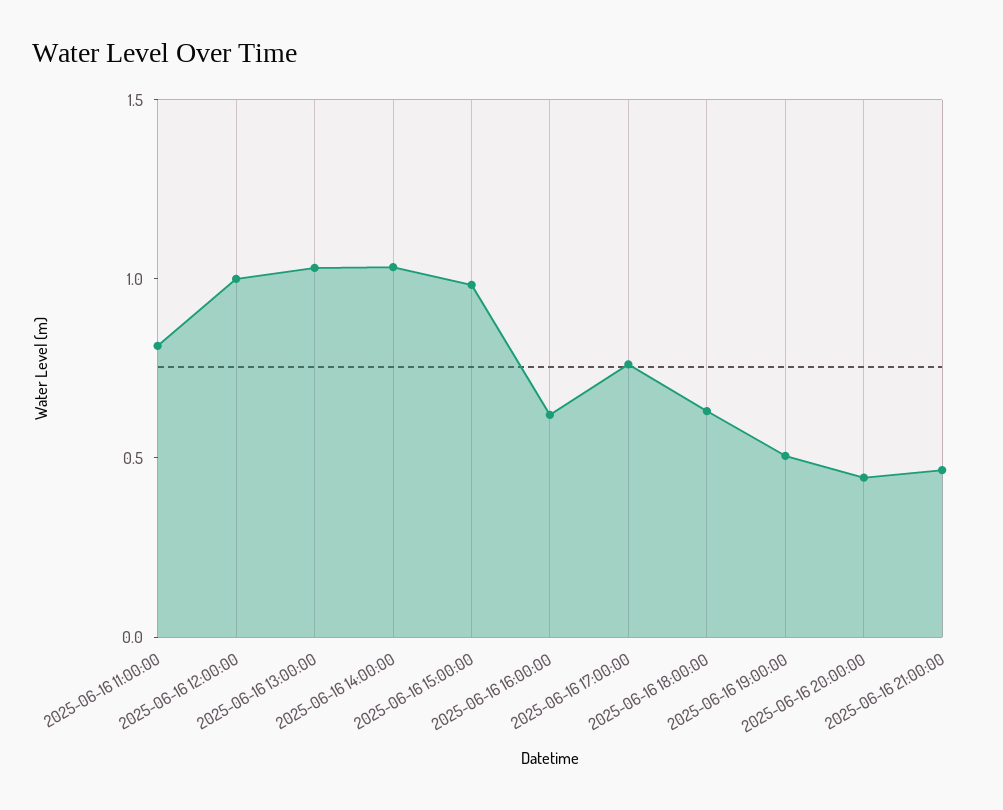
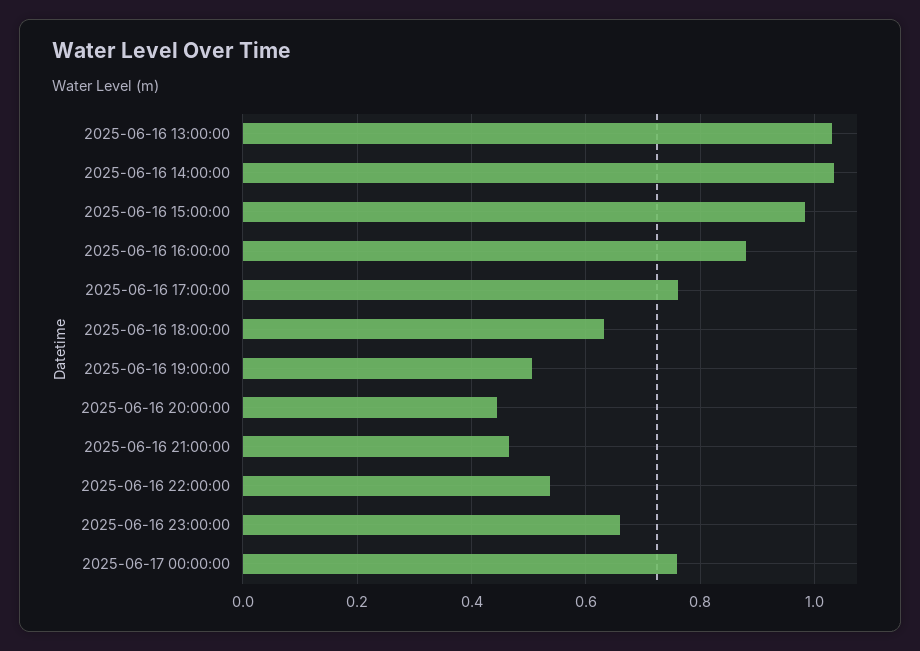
2025-06-16 11:00:00: 0.8 -> none
2025-06-16 12:00:00: 1 -> none
2025-06-16 16:00:00: 0.6 -> 0.88
2025-06-16 22:00:00: none -> 0.54
2025-06-16 23:00:00: none -> 0.66
2025-06-17 00:00:00: none -> 0.76

